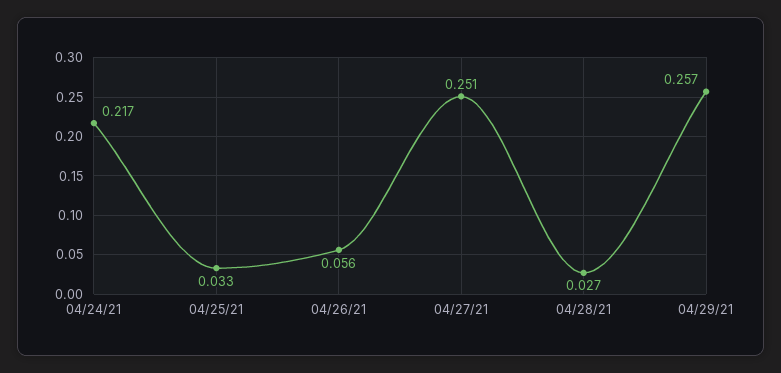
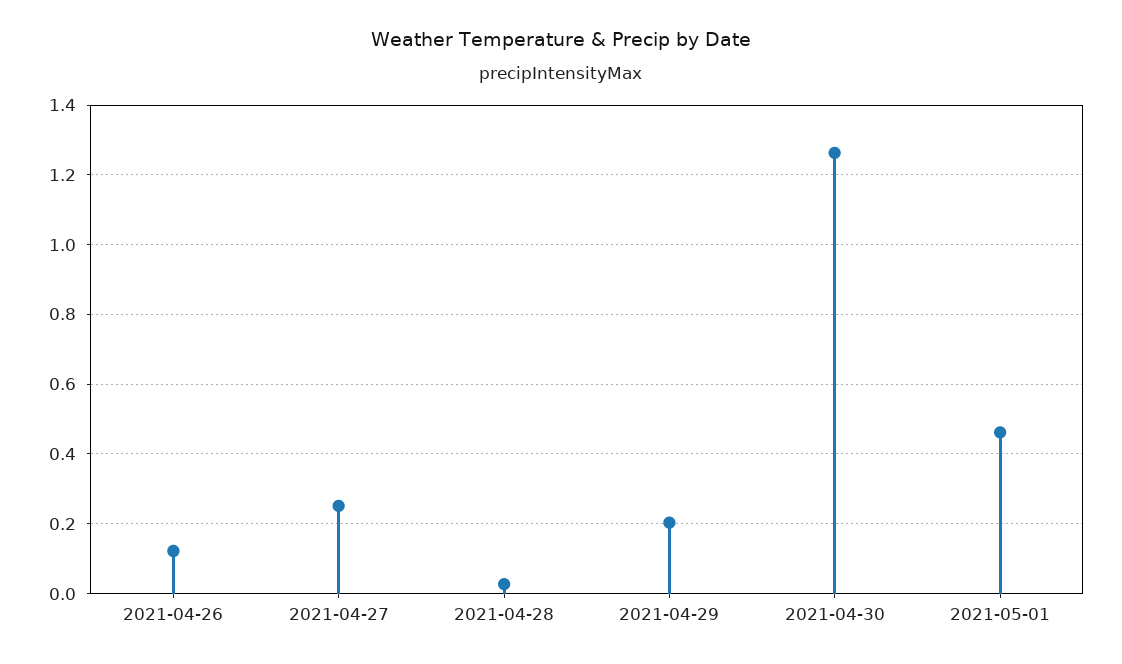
04/24/21: 0.217 -> none
04/25/21: 0.033 -> none
04/26/21: 0.056 -> 0.12
04/29/21: 0.257 -> 0.2
2021-04-30: none -> 1.26
2021-05-01: none -> 0.46

